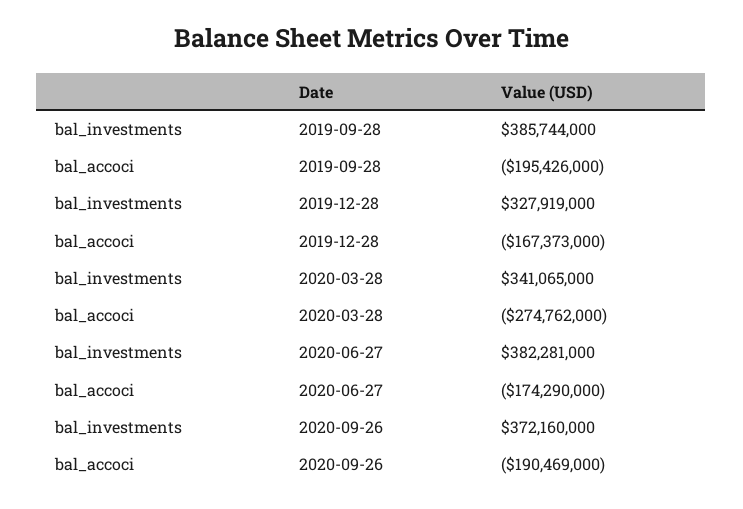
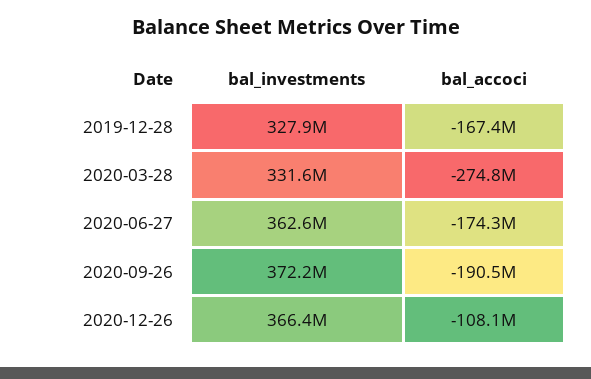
bal_investments, 2019-09-28: 385744000 -> none
bal_accoci, 2019-09-28: -195426000 -> none
bal_investments, 2020-03-28: 341065000 -> 331600000
bal_investments, 2020-06-27: 382281000 -> 362600000
bal_investments, 2020-12-26: none -> 366400000
bal_accoci, 2020-12-26: none -> -108100000

